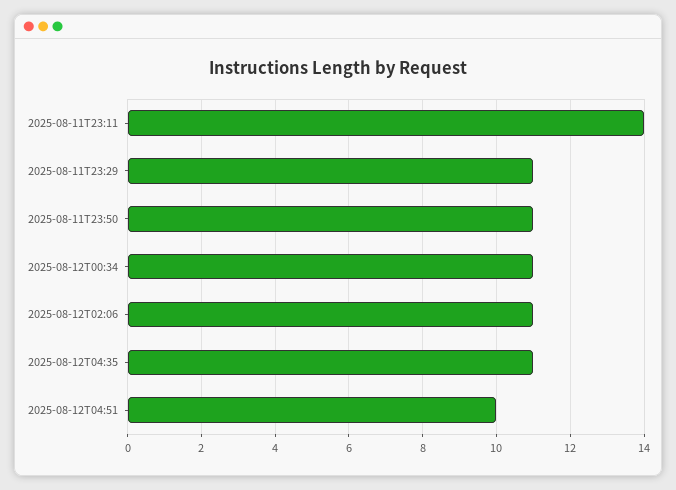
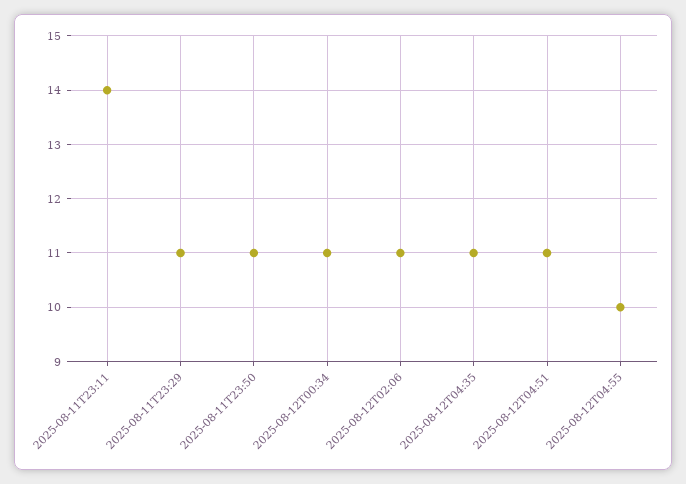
2025-08-12T04:51: 10 -> 11
2025-08-12T04:55: none -> 10

